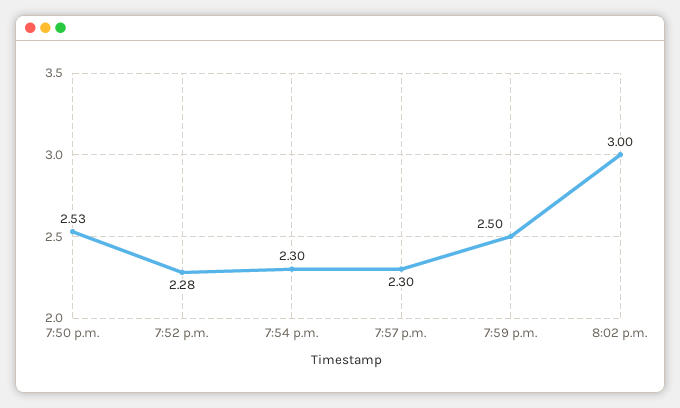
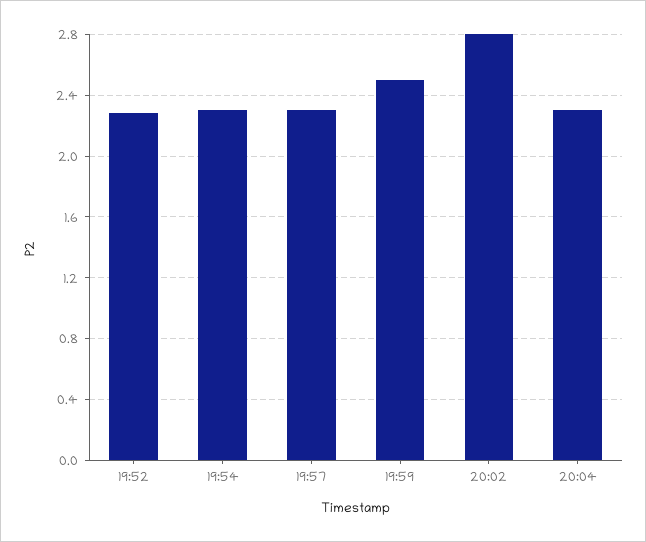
7:50 p.m.: 2.53 -> none
8:02 p.m.: 3 -> 2.8
20:04: none -> 2.3

